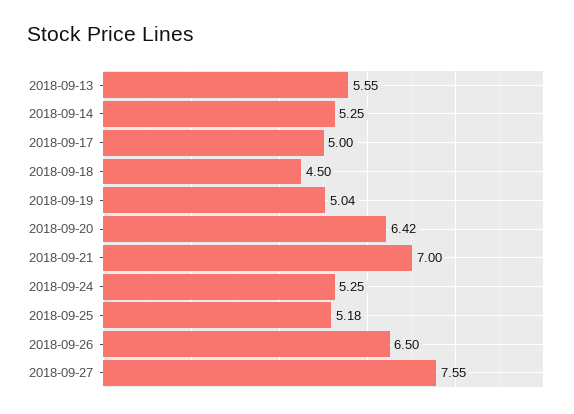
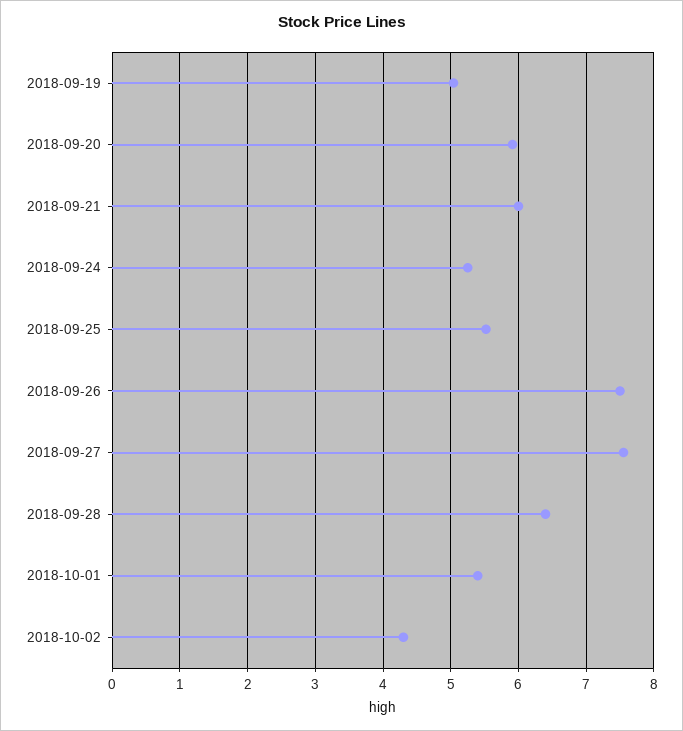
2018-09-13: 5.55 -> none
2018-09-14: 5.25 -> none
2018-09-17: 5 -> none
2018-09-18: 4.5 -> none
2018-09-20: 6.42 -> 5.9
2018-09-21: 7 -> 6
2018-09-25: 5.18 -> 5.5
2018-09-26: 6.5 -> 7.5
2018-09-28: none -> 6.4
2018-10-01: none -> 5.4
2018-10-02: none -> 4.3

